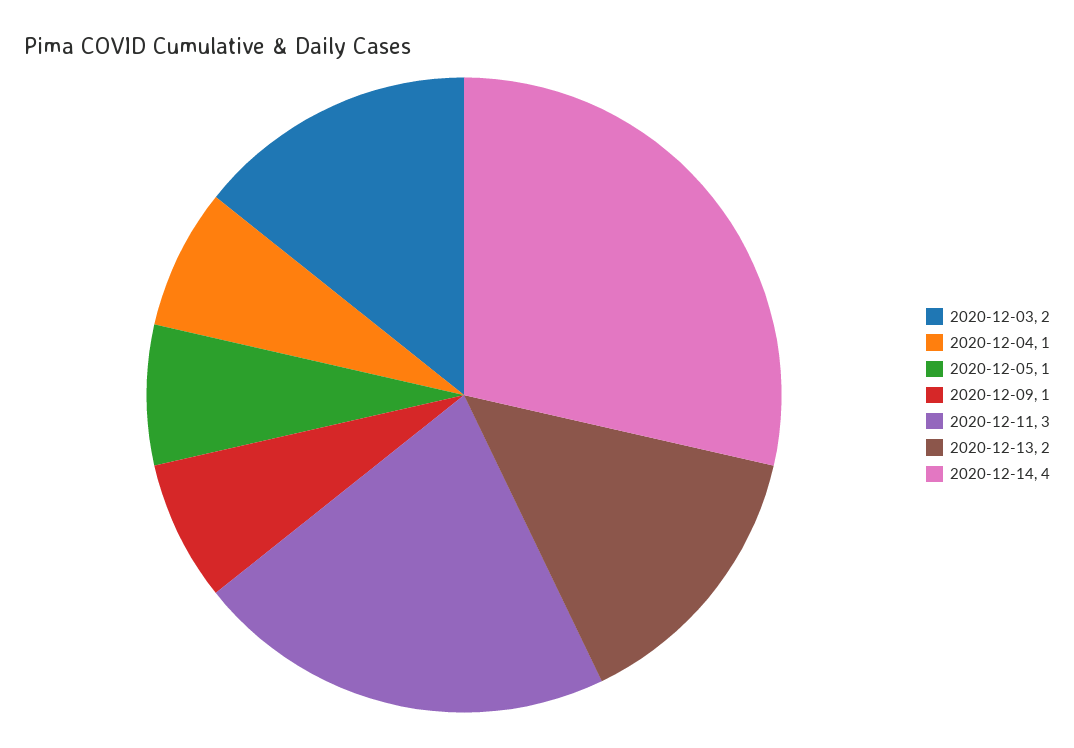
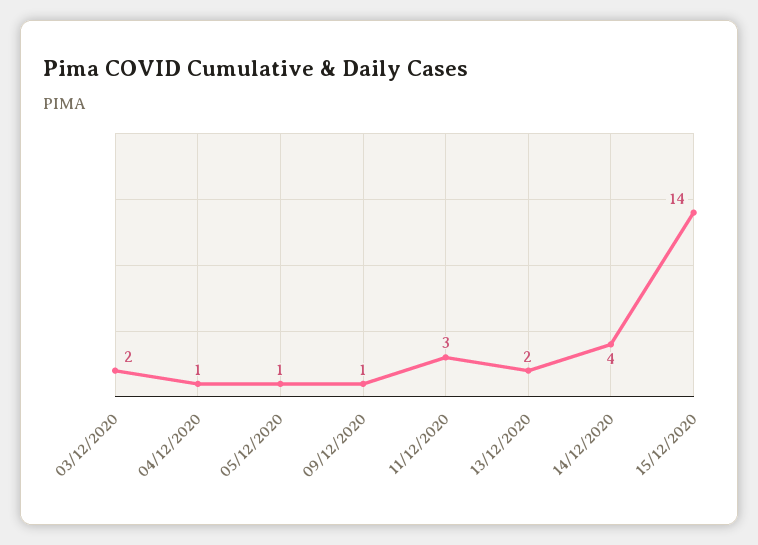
15/12/2020: none -> 14

